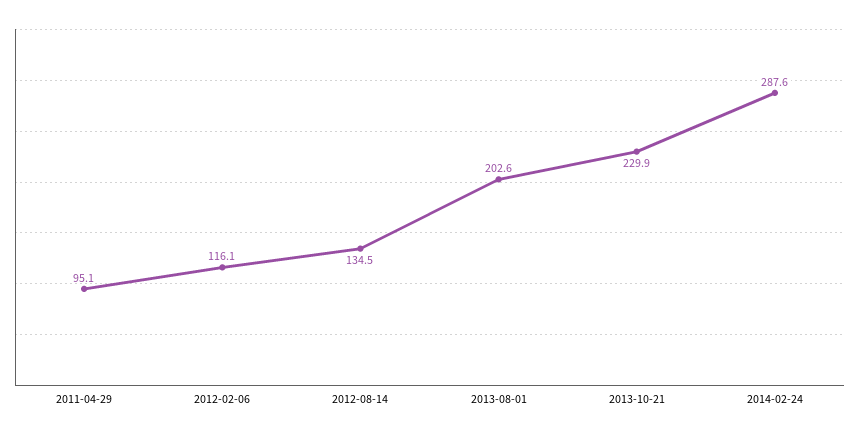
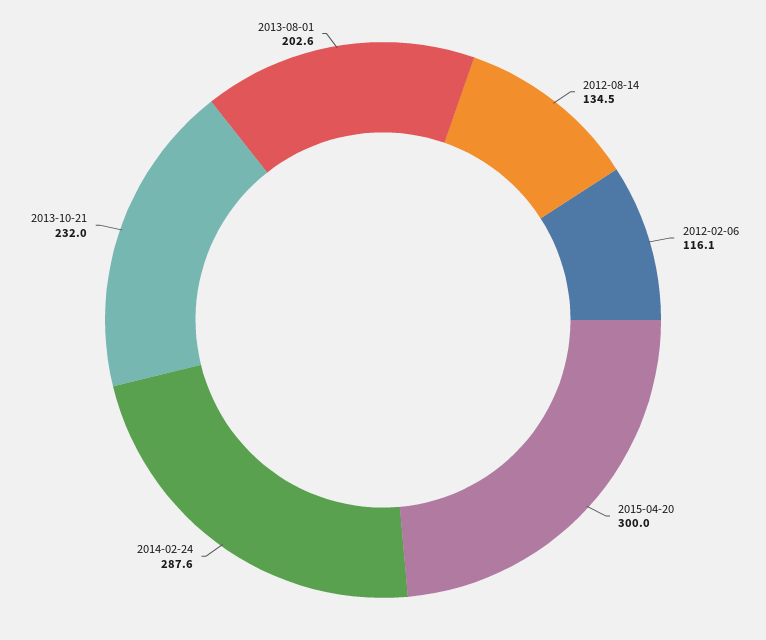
2011-04-29: 95.1 -> none
2013-10-21: 229.9 -> 232
2015-04-20: none -> 300

